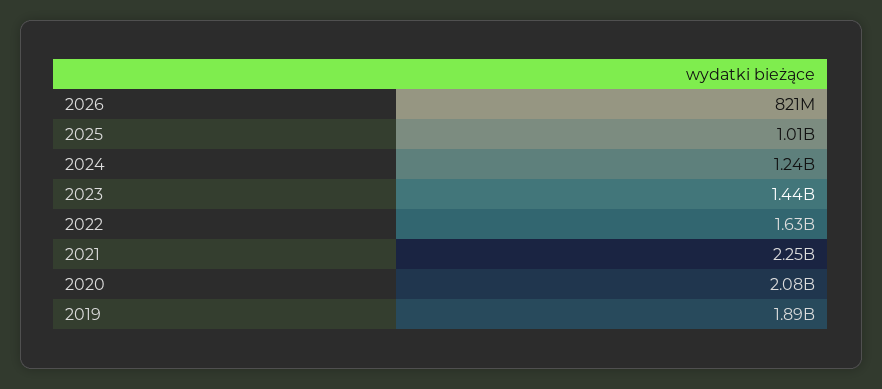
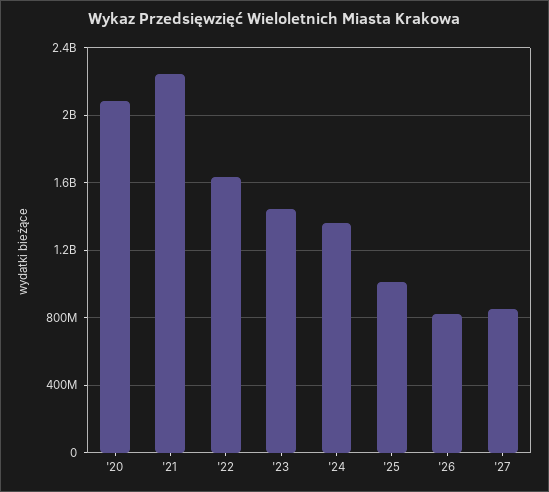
2024: 1240000000 -> 1350000000
2019: 1890000000 -> none
'27: none -> 850000000

